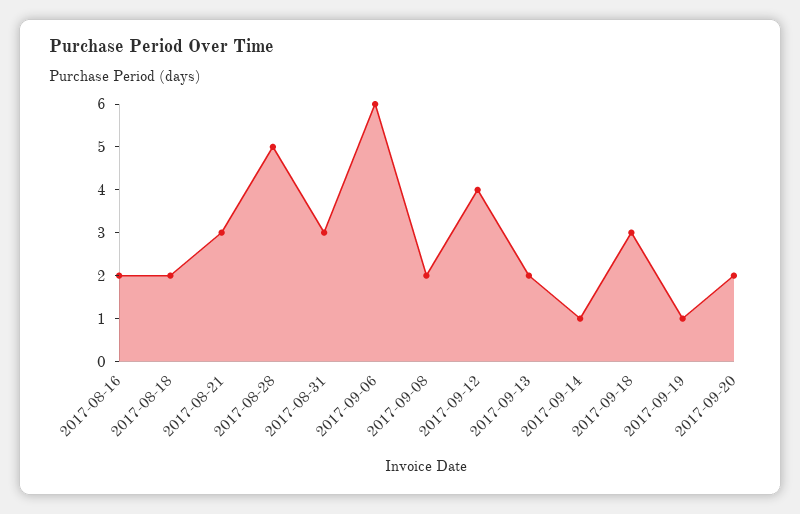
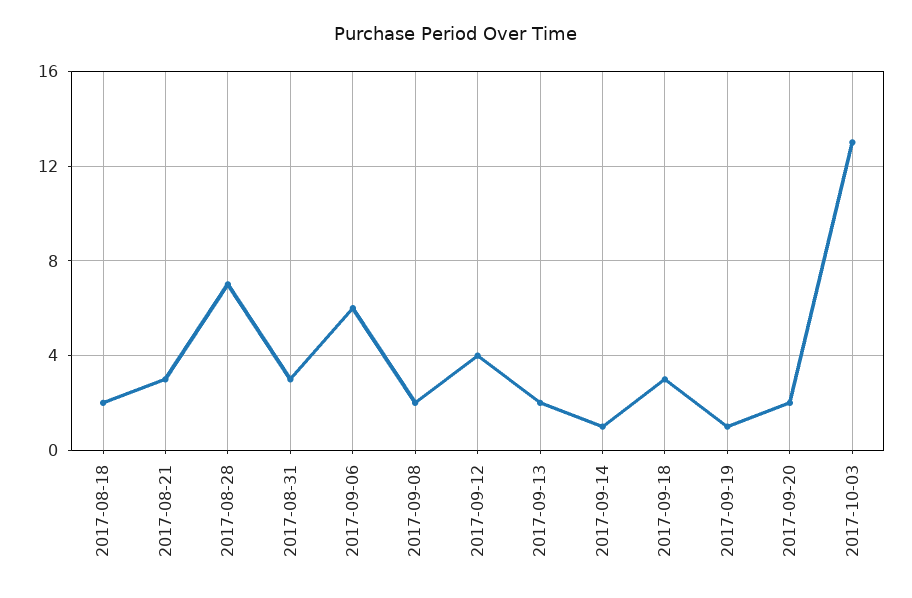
2017-08-16: 2 -> none
2017-08-28: 5 -> 7
2017-10-03: none -> 13

